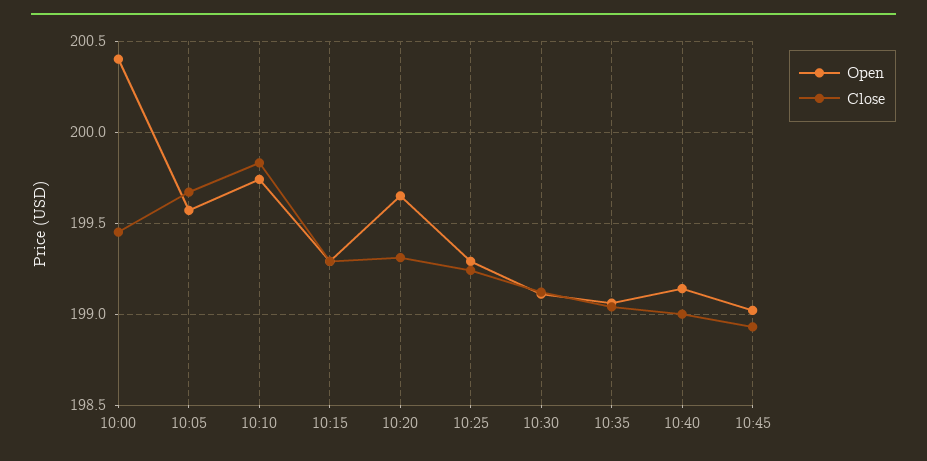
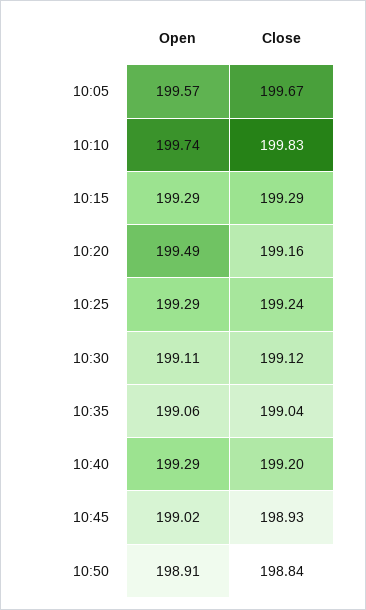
Open, 10:00: 200.4 -> none
Close, 10:00: 199.45 -> none
Open, 10:20: 199.65 -> 199.49
Close, 10:20: 199.3 -> 199.16
Open, 10:40: 199.15 -> 199.29
Close, 10:40: 199 -> 199.2
Open, 10:50: none -> 198.91
Close, 10:50: none -> 198.84

